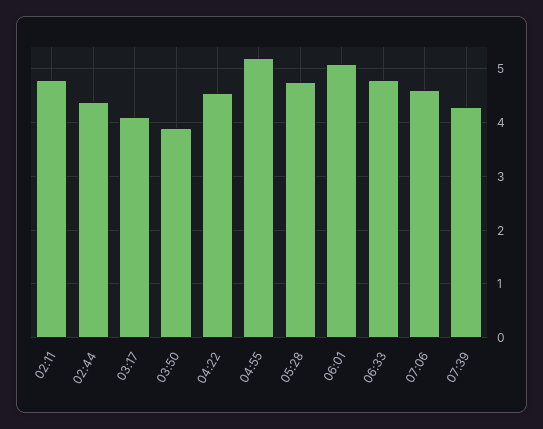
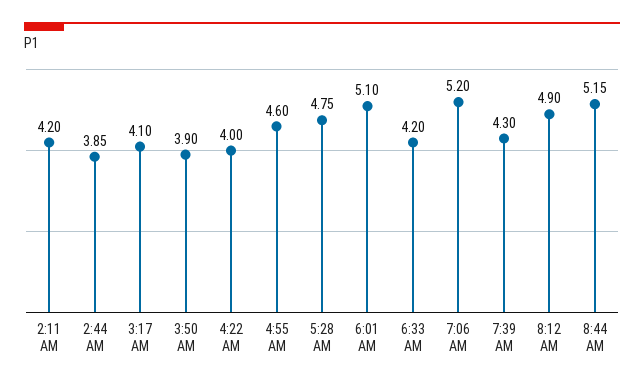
02:11: 4.8 -> 4.2
02:44: 4.4 -> 3.85
04:22: 4.6 -> 4
04:55: 5.2 -> 4.6
06:33: 4.8 -> 4.2
07:06: 4.6 -> 5.2
8:12 AM: none -> 4.9
8:44 AM: none -> 5.15

